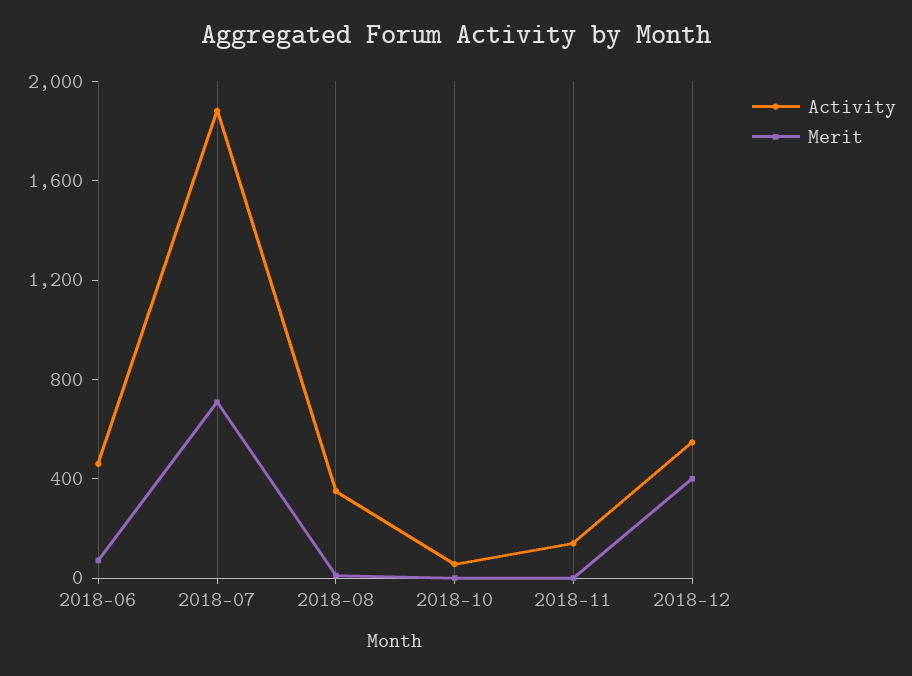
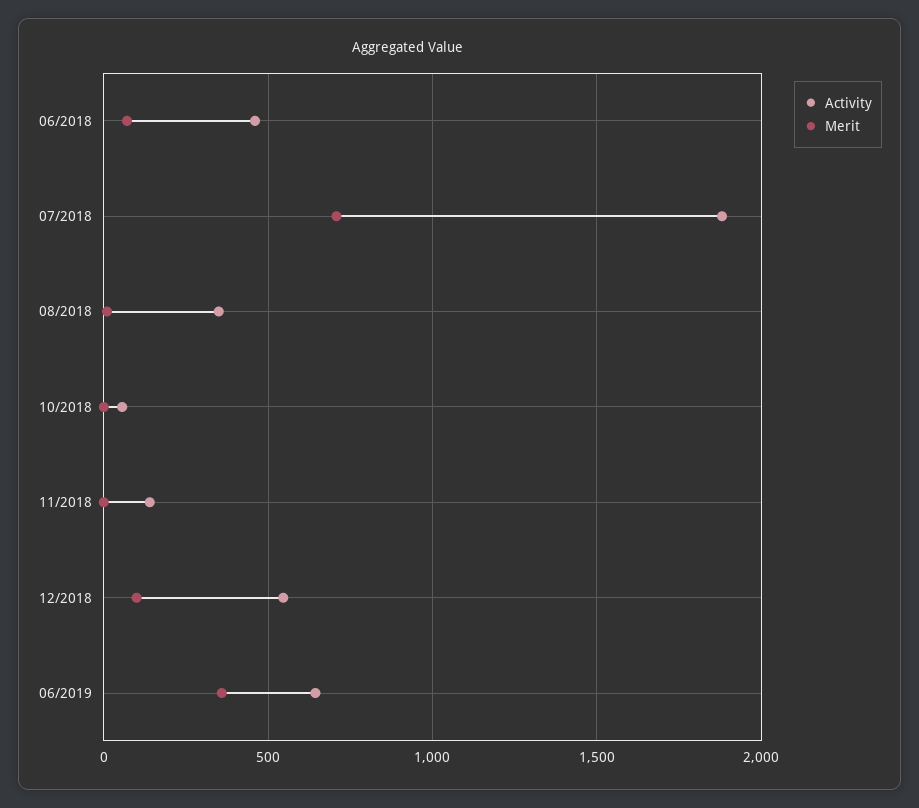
Merit, 2018-12: 400 -> 100
Activity, 06/2019: none -> 650
Merit, 06/2019: none -> 350

